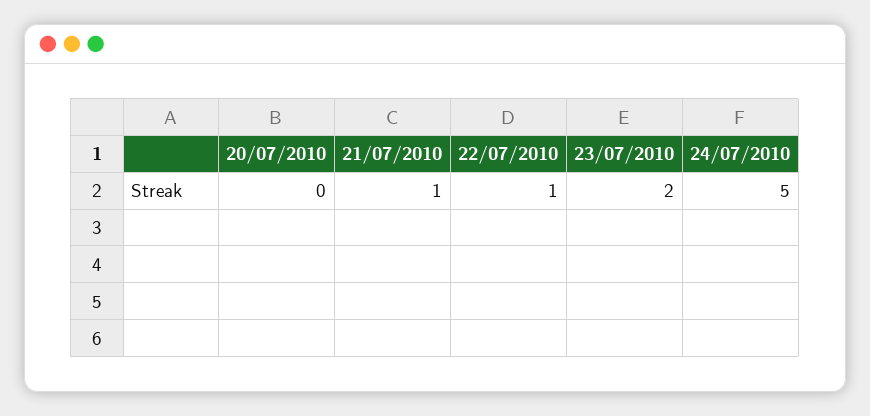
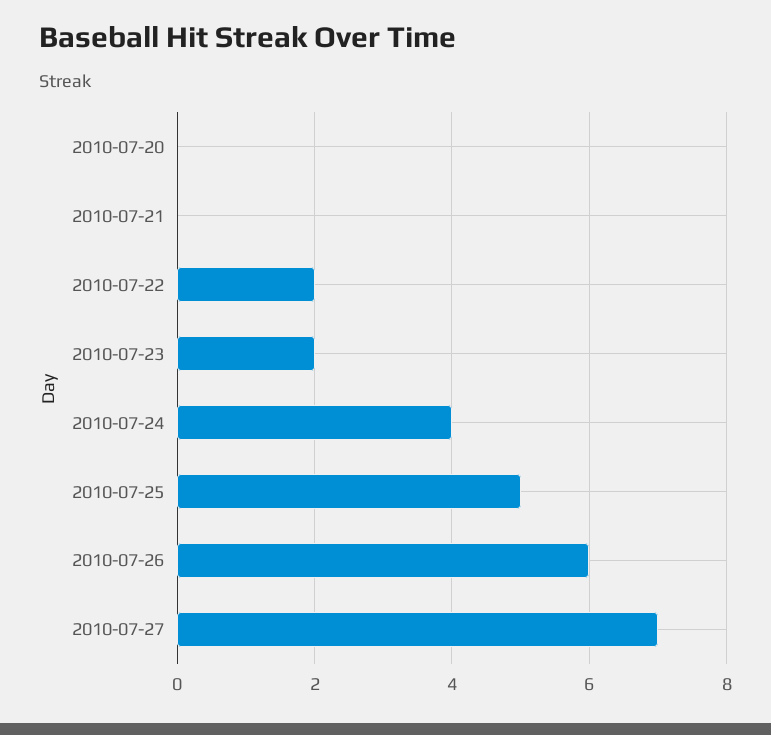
21/07/2010: 1 -> 0
22/07/2010: 1 -> 2
24/07/2010: 5 -> 4
2010-07-25: none -> 5
2010-07-26: none -> 6
2010-07-27: none -> 7

